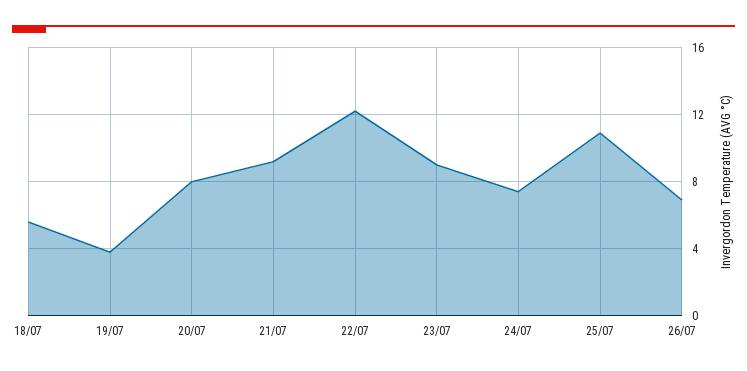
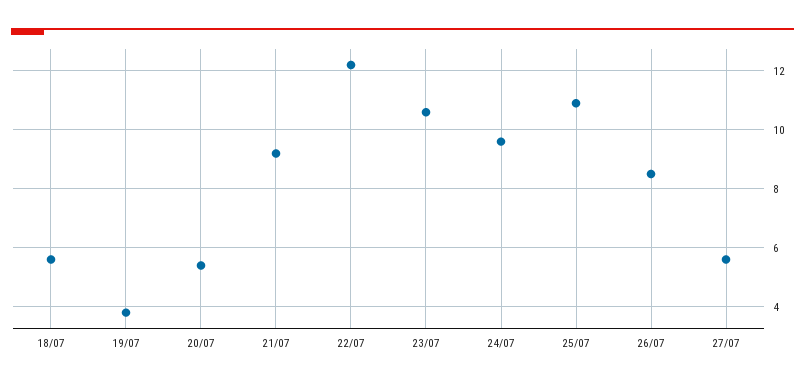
20/07: 8 -> 5.5
23/07: 9 -> 10.5
24/07: 7.5 -> 9.5
26/07: 7 -> 8.5
27/07: none -> 5.5

